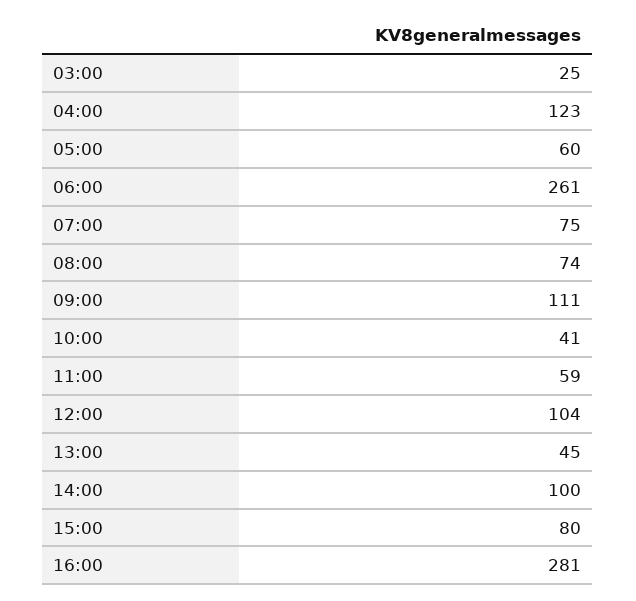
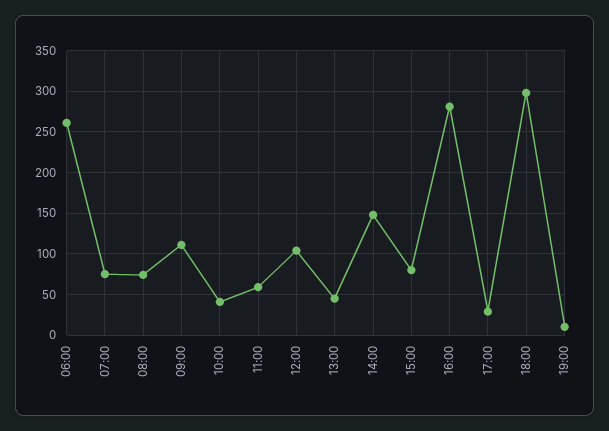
03:00: 25 -> none
04:00: 123 -> none
05:00: 60 -> none
14:00: 100 -> 150
17:00: none -> 30
18:00: none -> 300
19:00: none -> 10

